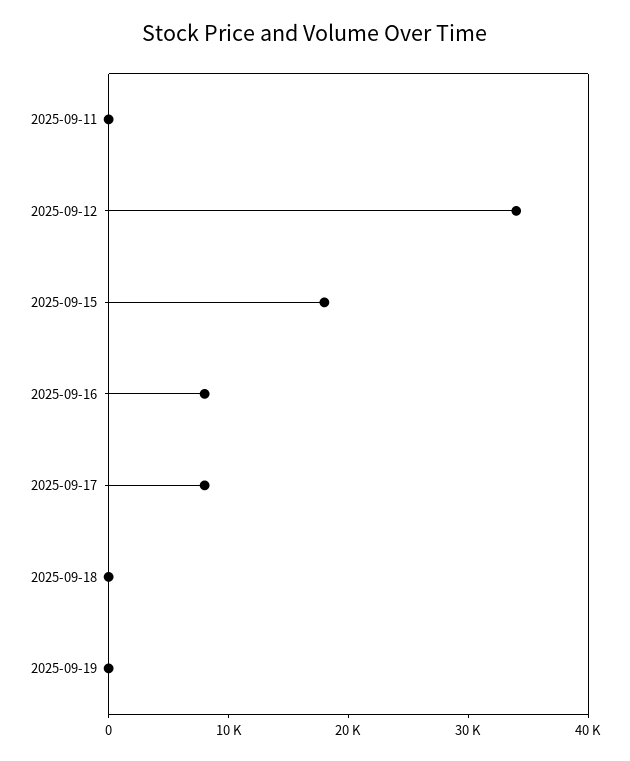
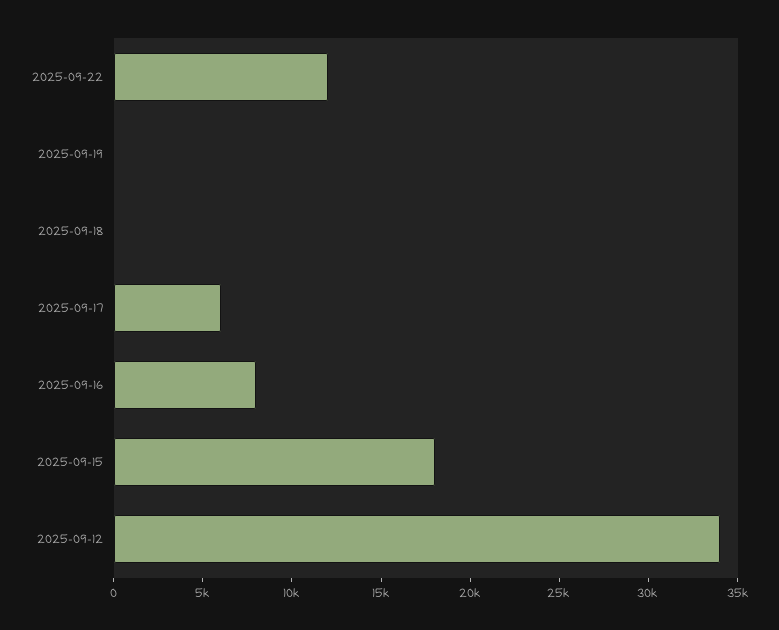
2025-09-11: 0 -> none
2025-09-17: 8000 -> 6000
2025-09-22: none -> 12000

